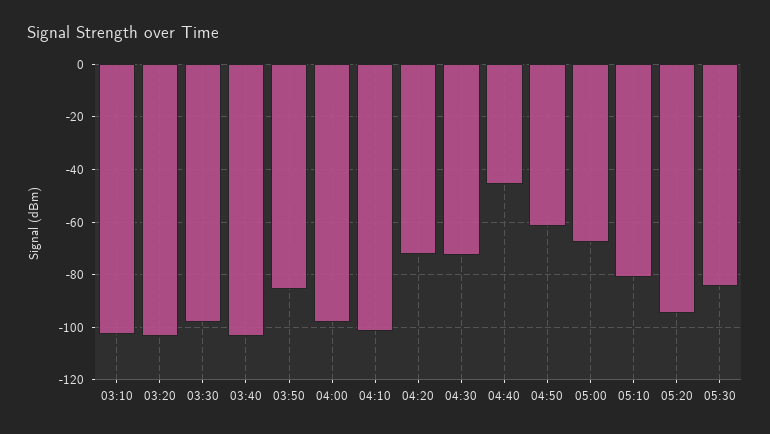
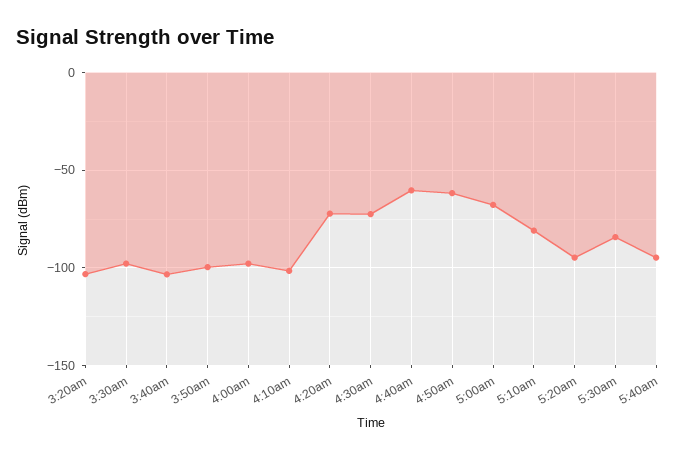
03:10: -102.5 -> none
03:50: -85 -> -100
04:40: -45 -> -60
5:40am: none -> -95

